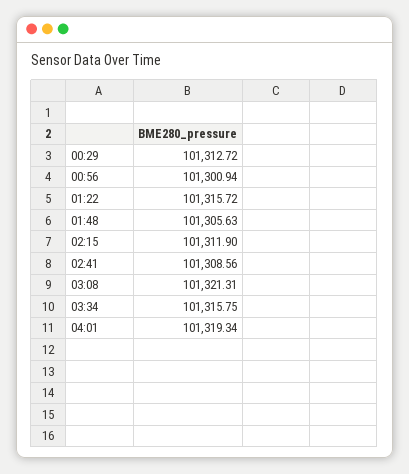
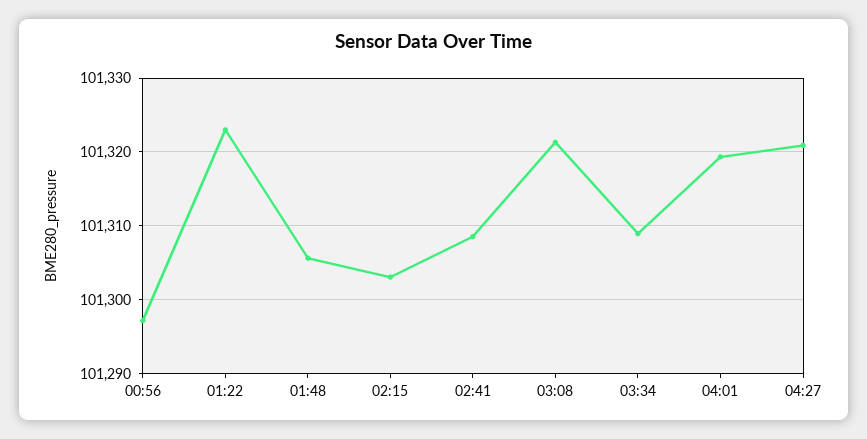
00:29: 101312.72 -> none
00:56: 101300.94 -> 101297
01:22: 101315.72 -> 101323
02:15: 101311.9 -> 101303
03:34: 101315.75 -> 101309
04:27: none -> 101321

